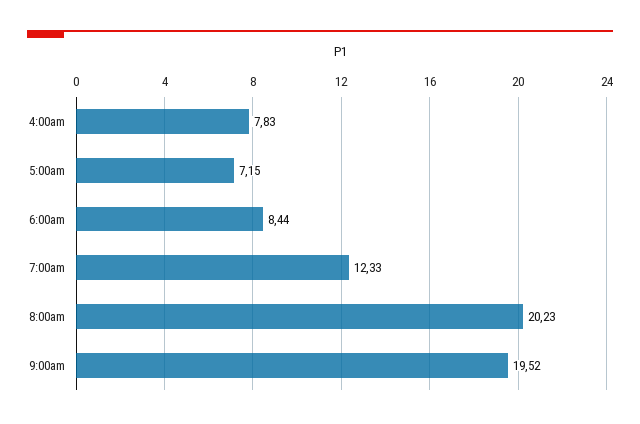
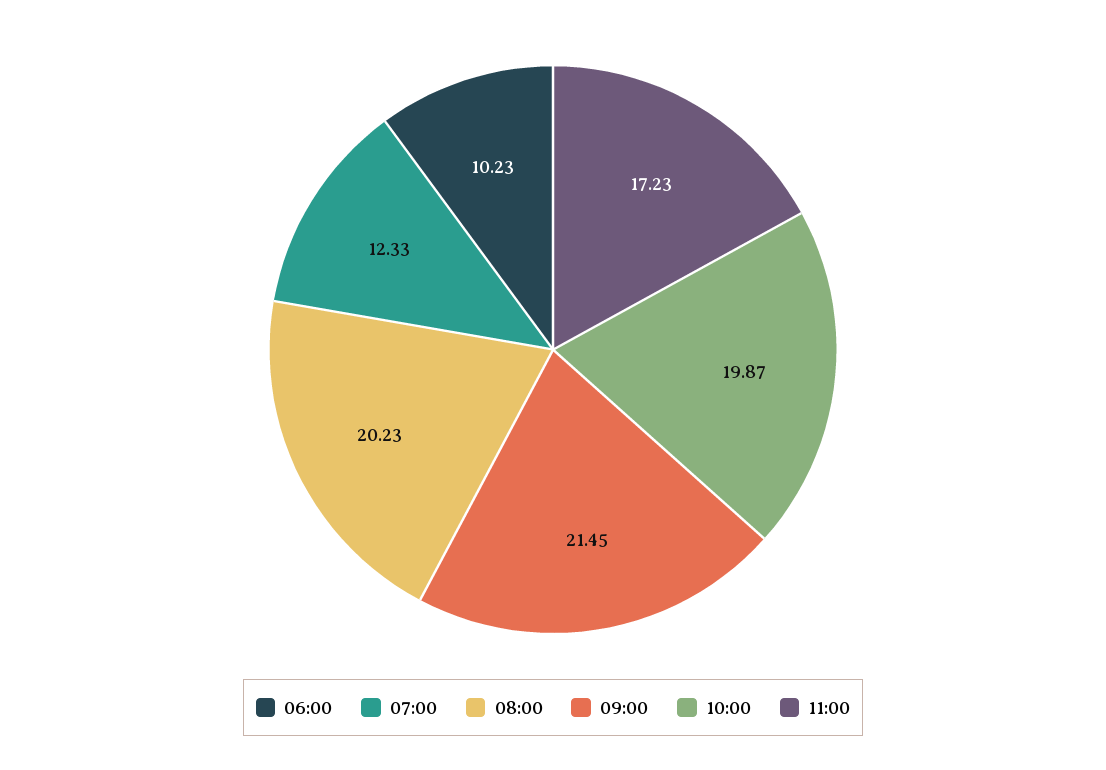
4:00am: 7.83 -> none
5:00am: 7.15 -> none
6:00am: 8.44 -> 10.23
9:00am: 19.52 -> 21.45
10:00: none -> 19.87
11:00: none -> 17.23

